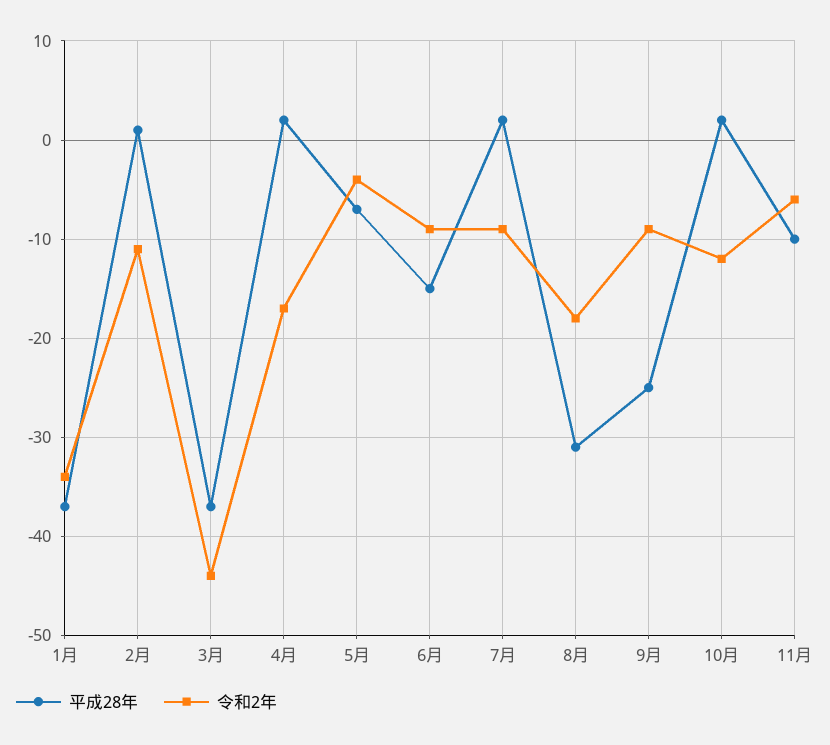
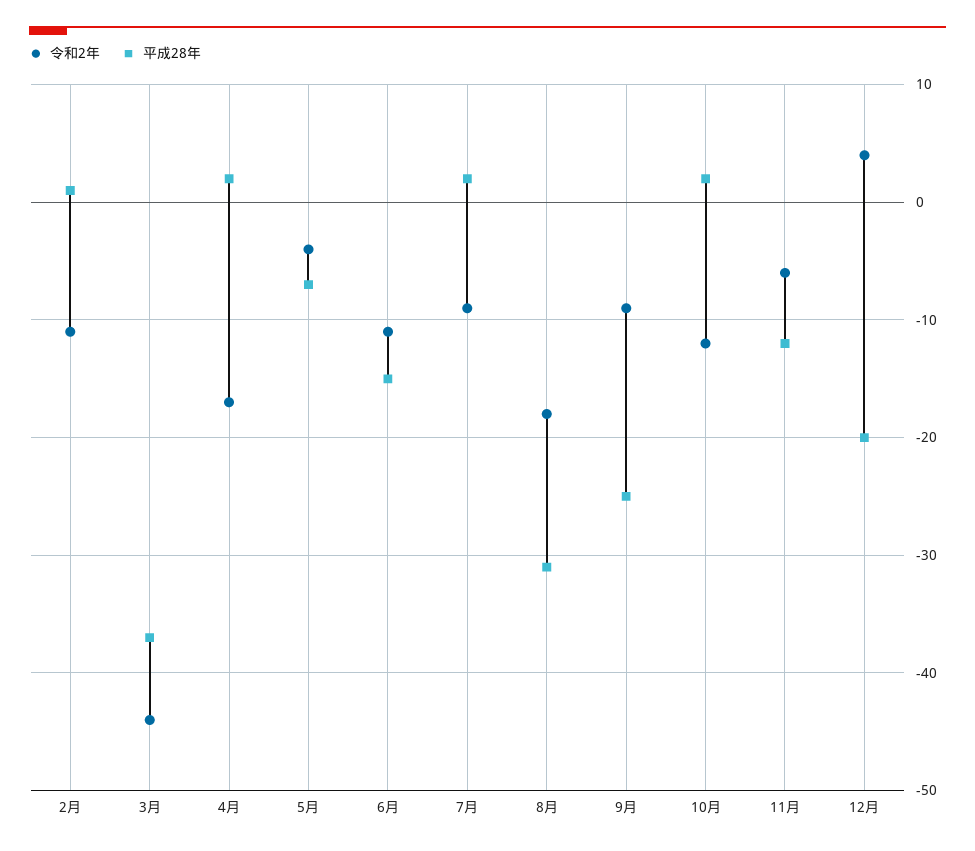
平成28年, 1月: -37 -> none
令和2年, 1月: -34 -> none
令和2年, 6月: -9 -> -11
平成28年, 11月: -10 -> -12
令和2年, 12月: none -> 4
平成28年, 12月: none -> -20

